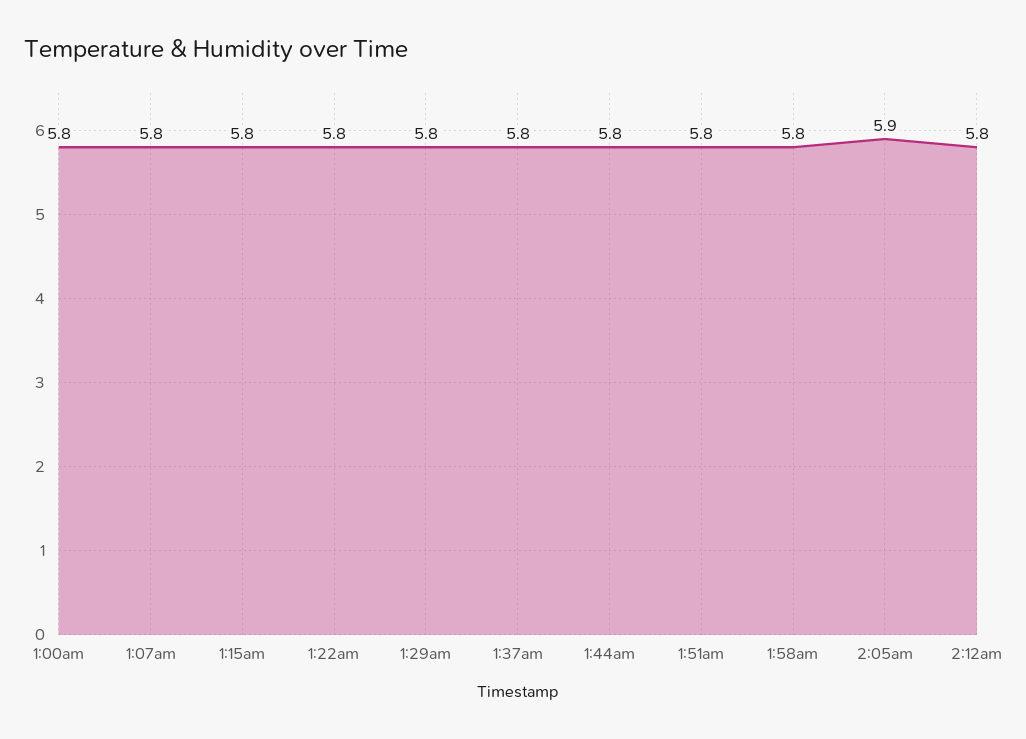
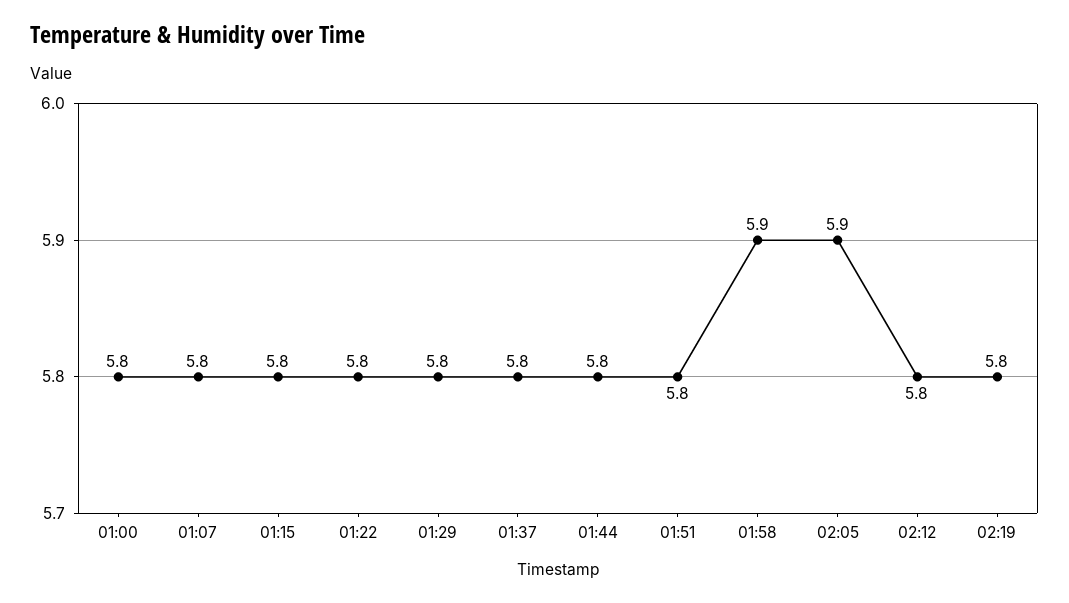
1:58am: 5.8 -> 5.9
02:19: none -> 5.8

